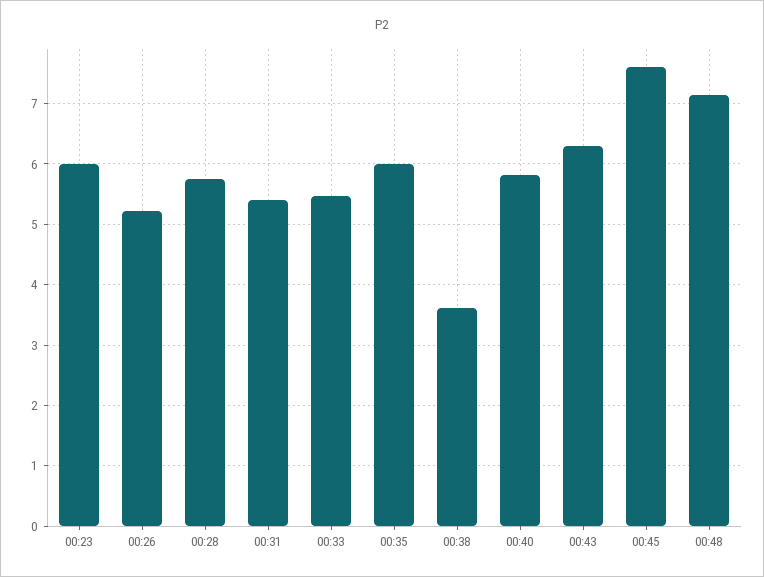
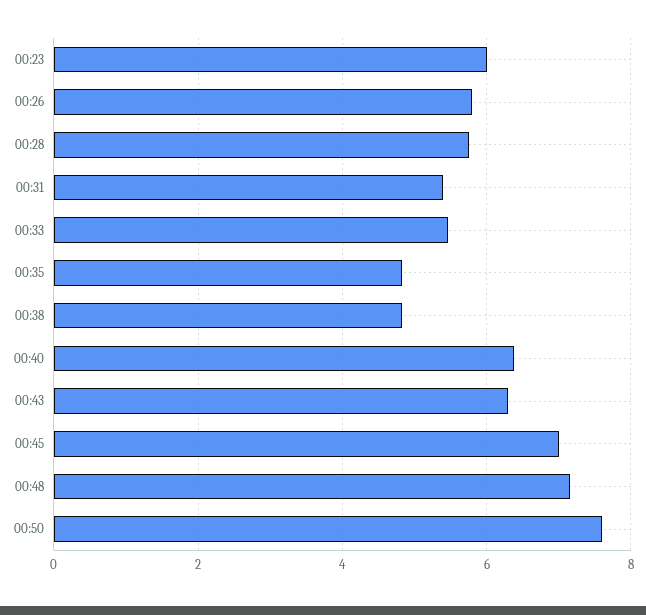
00:26: 5.2 -> 5.8
00:35: 6 -> 4.8
00:38: 3.6 -> 4.8
00:40: 5.8 -> 6.4
00:45: 7.6 -> 7
00:50: none -> 7.6

